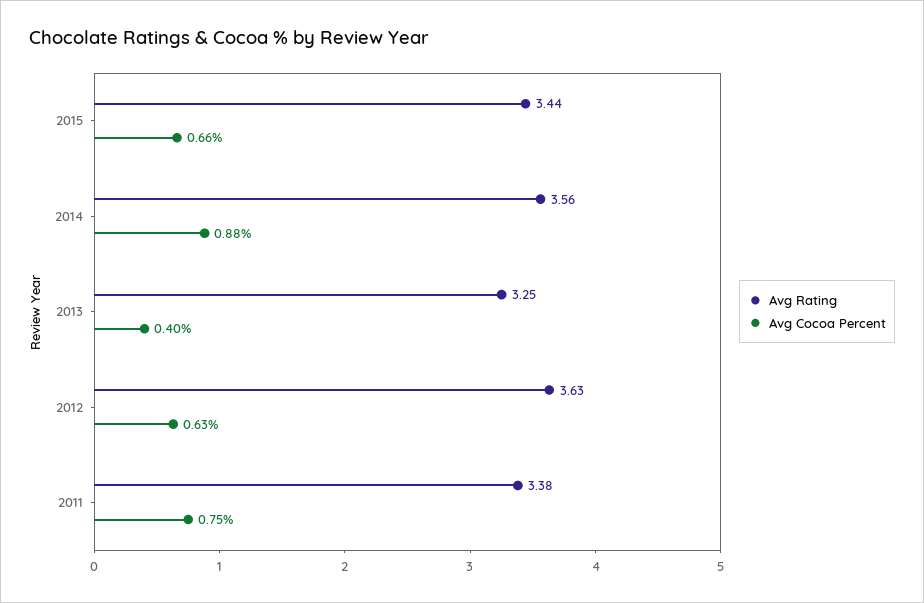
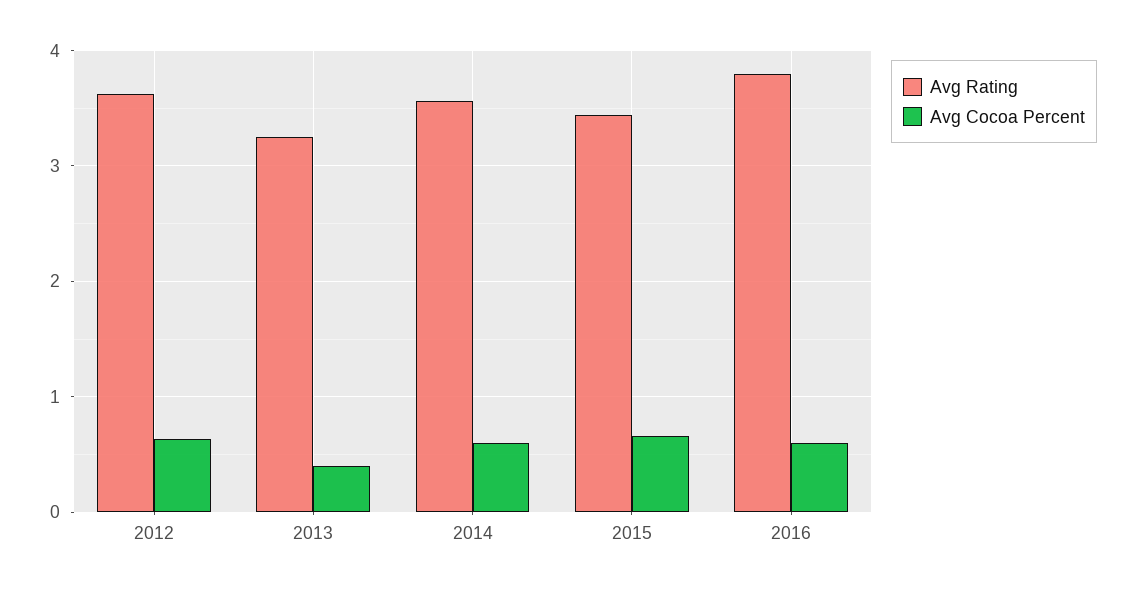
Avg Cocoa Percent, 2014: 0.88 -> 0.6
Avg Rating, 2011: 3.38 -> none
Avg Cocoa Percent, 2011: 0.75 -> none
Avg Rating, 2016: none -> 3.8
Avg Cocoa Percent, 2016: none -> 0.6

